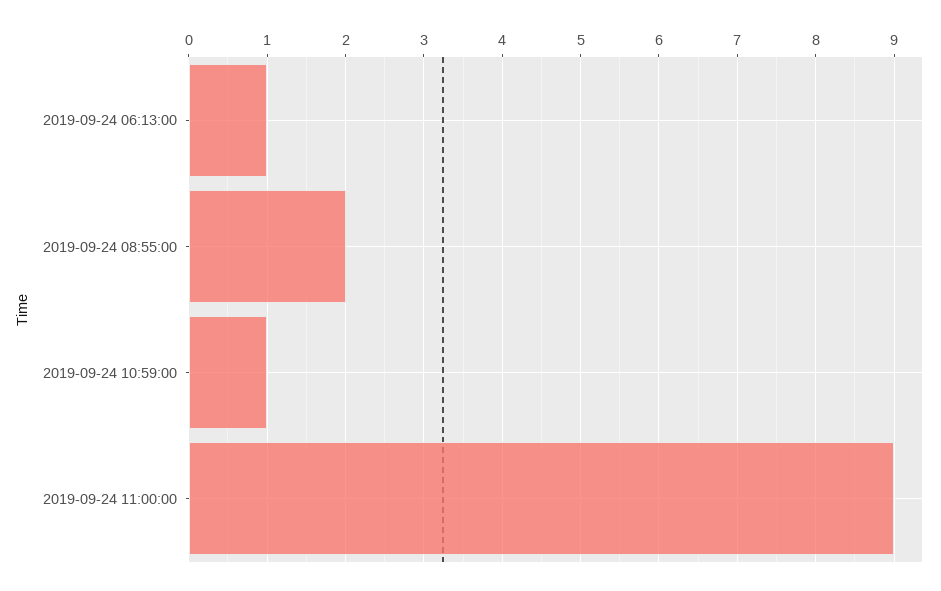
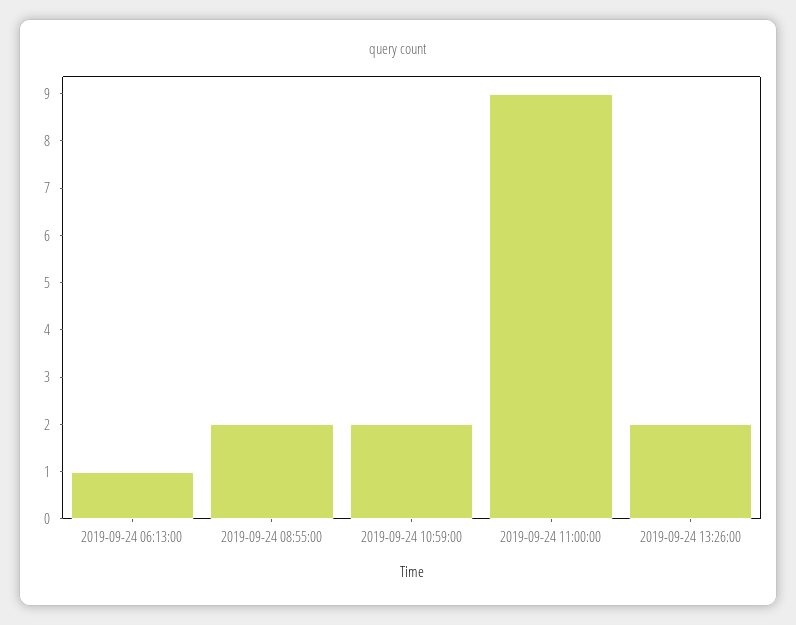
2019-09-24 10:59:00: 1 -> 2
2019-09-24 13:26:00: none -> 2

